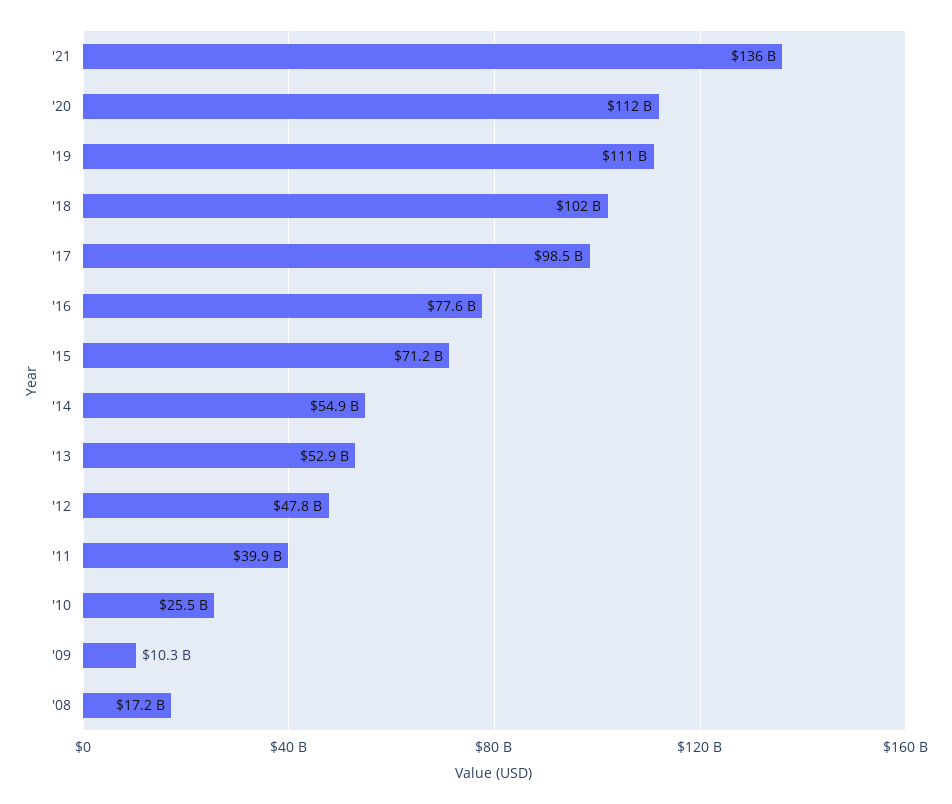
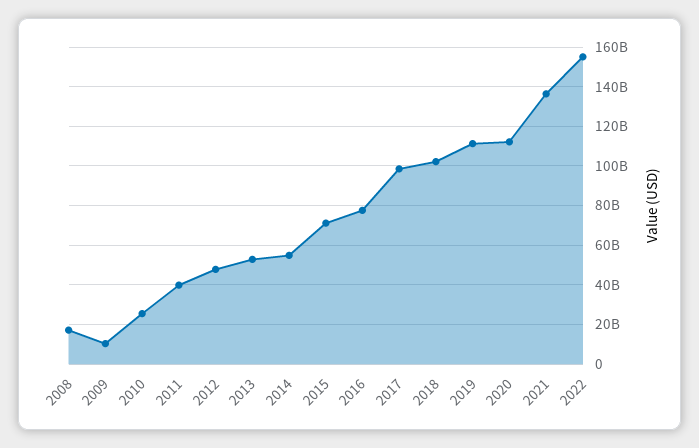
2022: none -> 155000000000

